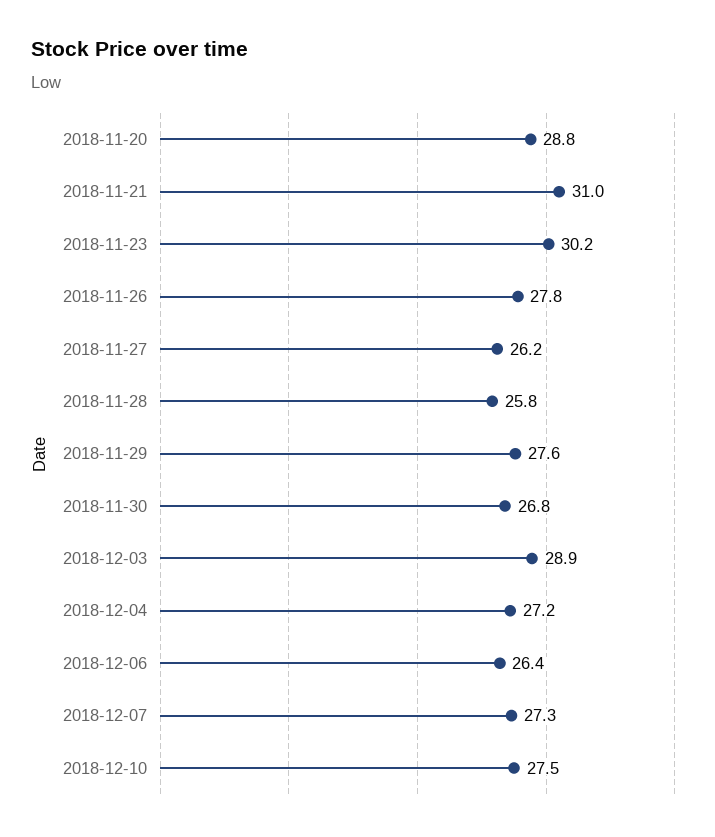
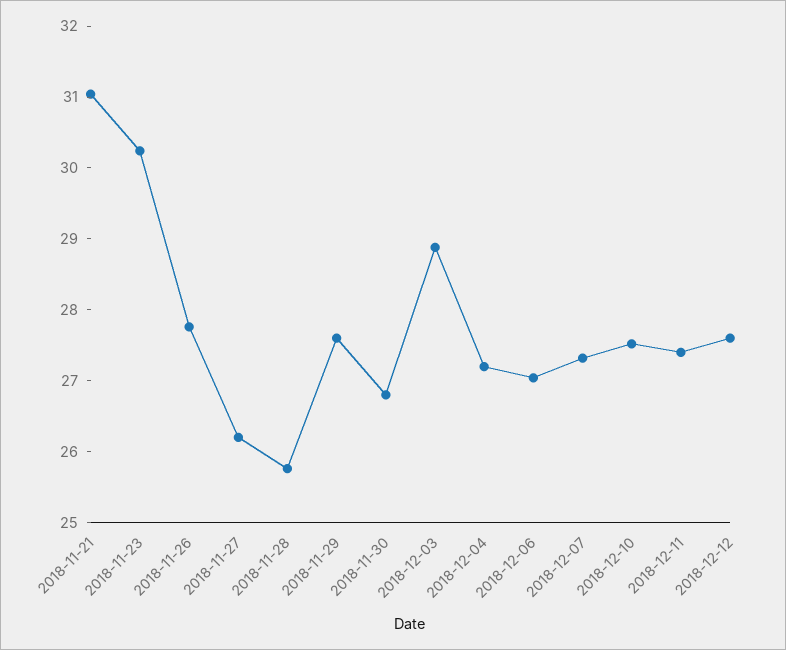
2018-11-20: 28.8 -> none
2018-12-06: 26.4 -> 27
2018-12-11: none -> 27.4
2018-12-12: none -> 27.6

